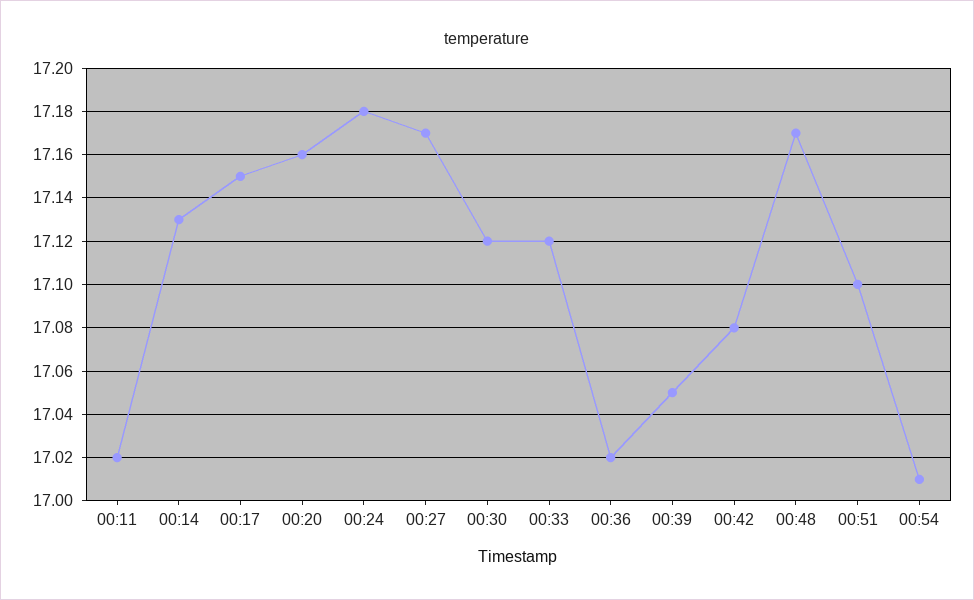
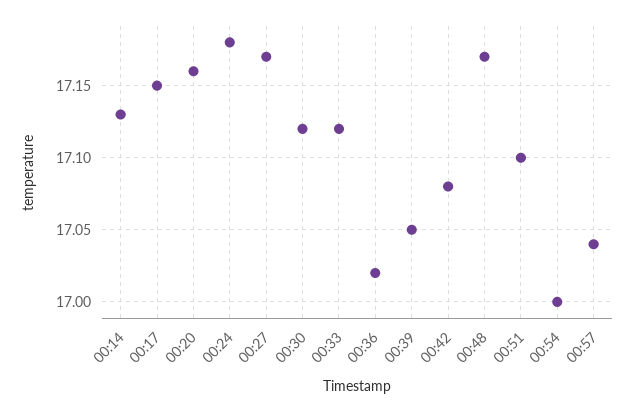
00:11: 17.02 -> none
00:54: 17.01 -> 17
00:57: none -> 17.04

